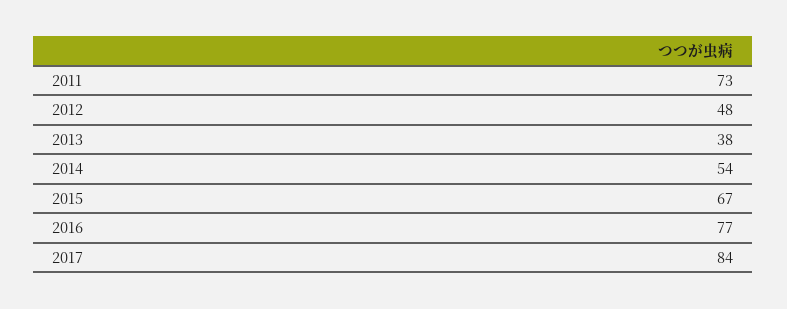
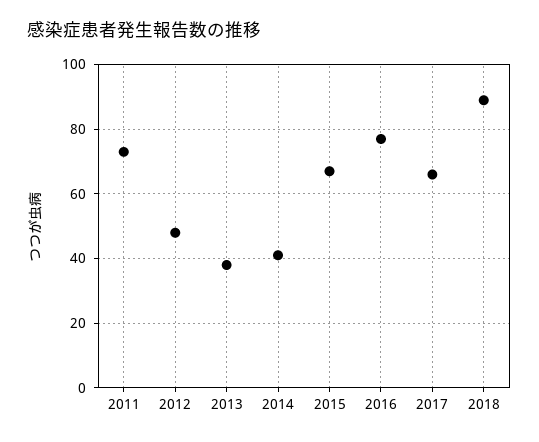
2014: 54 -> 40
2017: 84 -> 65
2018: none -> 90

